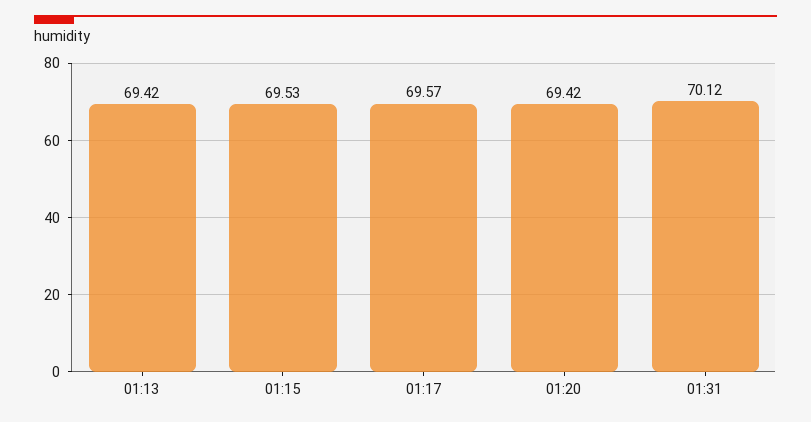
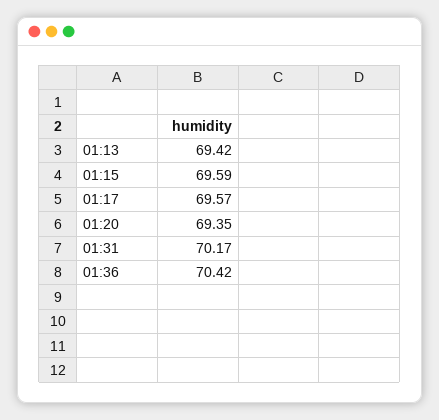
01:15: 69.53 -> 69.59
01:20: 69.42 -> 69.35
01:31: 70.12 -> 70.17
01:36: none -> 70.42

